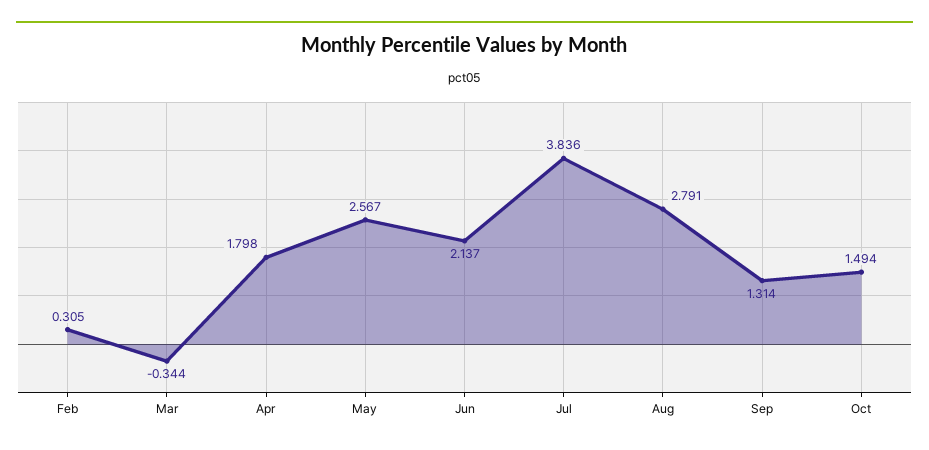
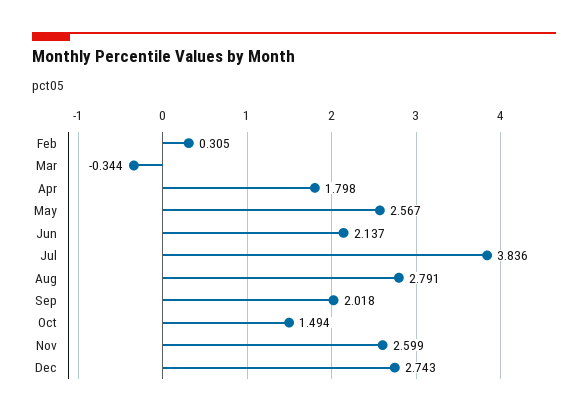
Sep: 1.314 -> 2.018
Nov: none -> 2.599
Dec: none -> 2.743

